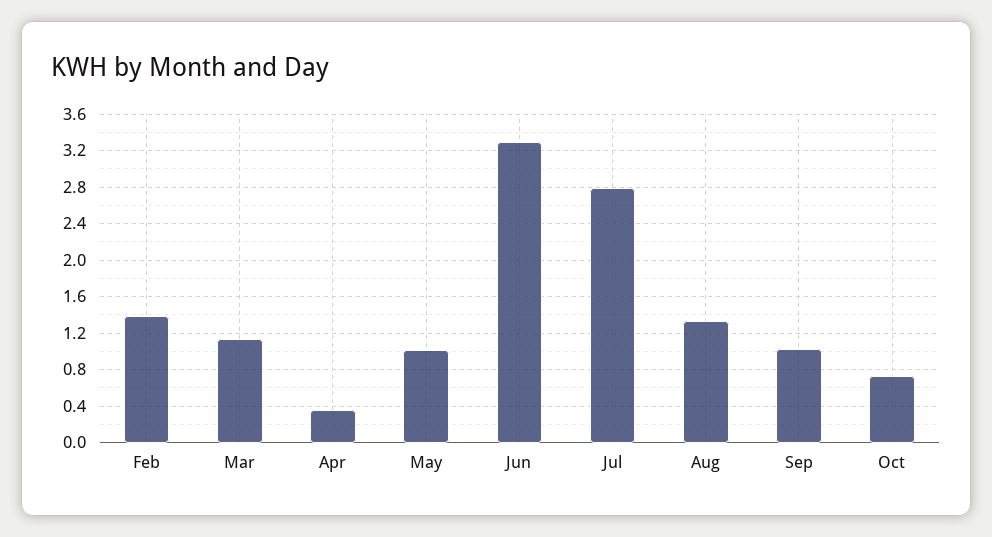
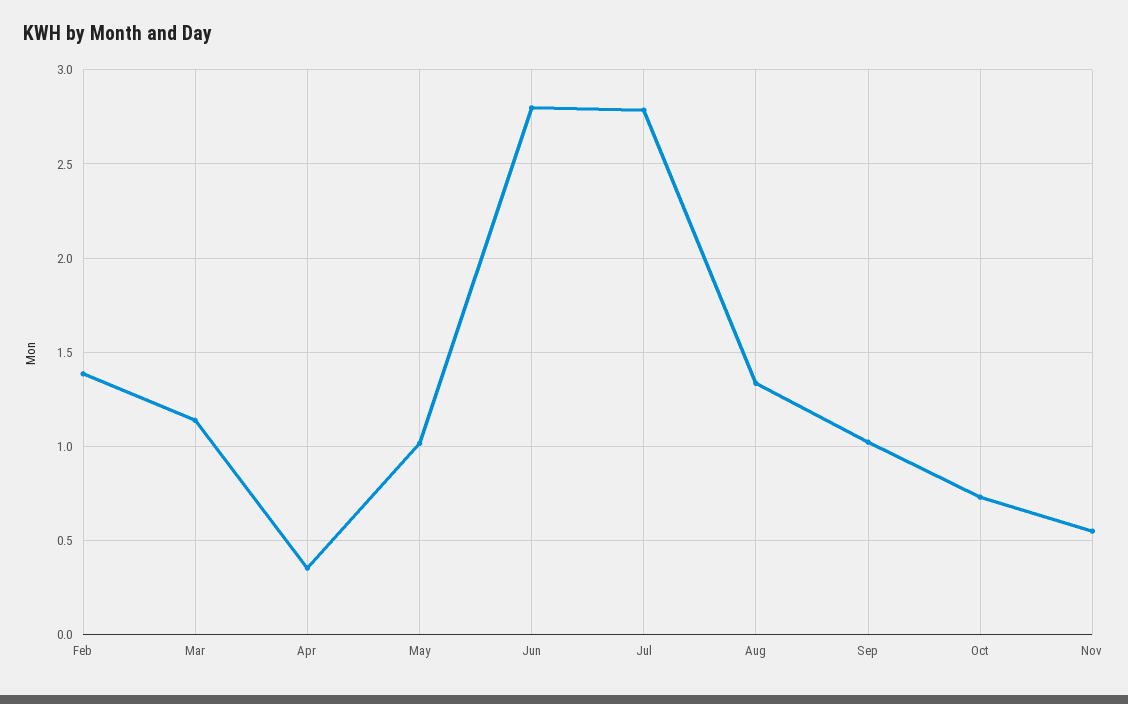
Jun: 3.3 -> 2.8
Nov: none -> 0.55

